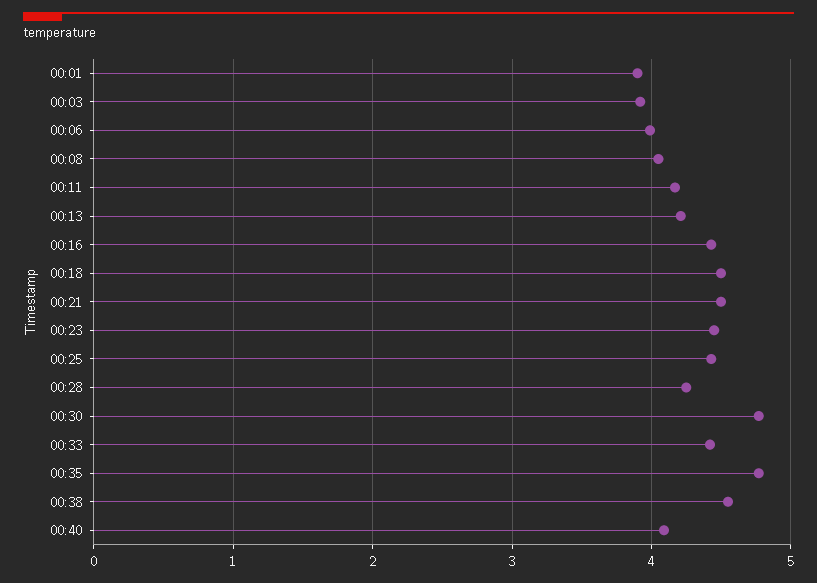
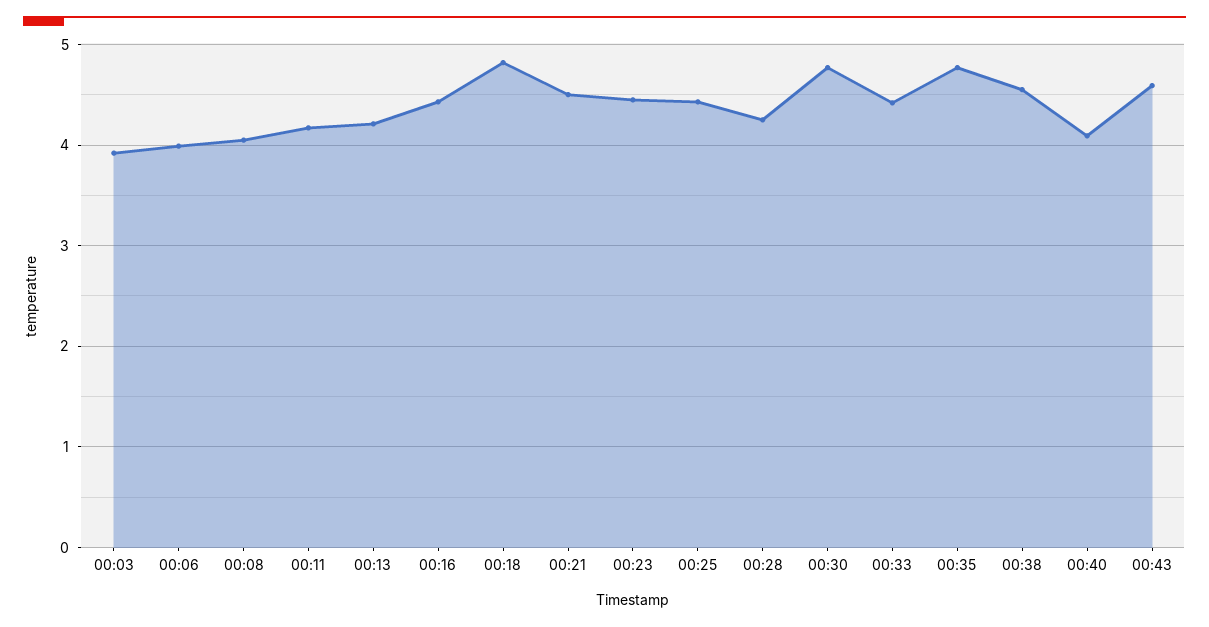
00:01: 3.9 -> none
00:18: 4.5 -> 4.8
00:43: none -> 4.6

